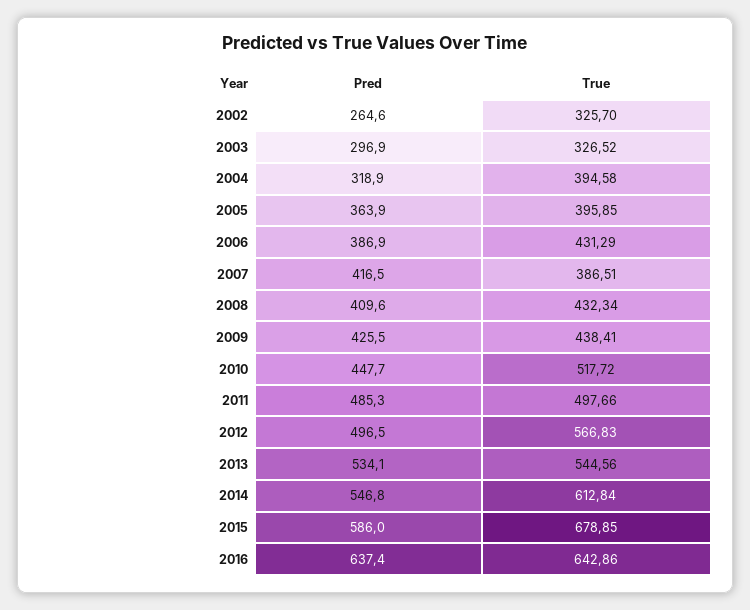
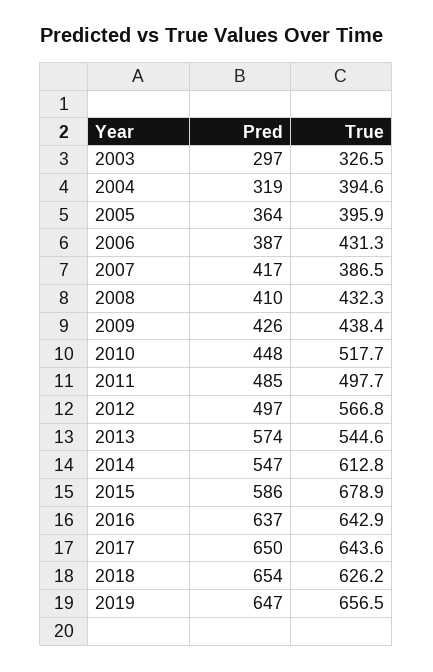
Pred, 2002: 264.6 -> none
True, 2002: 325.7 -> none
Pred, 2013: 534.1 -> 574
Pred, 2017: none -> 650
True, 2017: none -> 643.6
Pred, 2018: none -> 654
True, 2018: none -> 626.2
Pred, 2019: none -> 647
True, 2019: none -> 656.5

